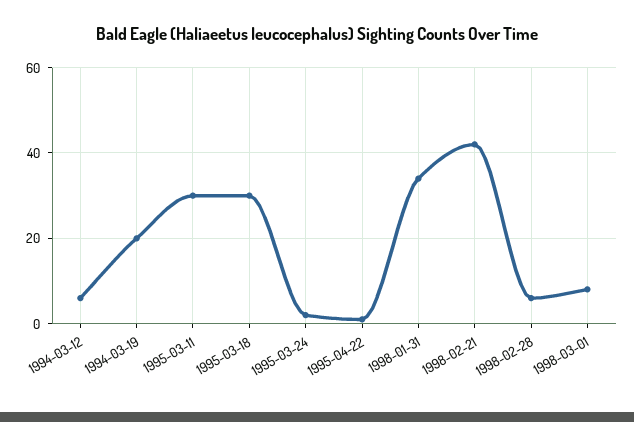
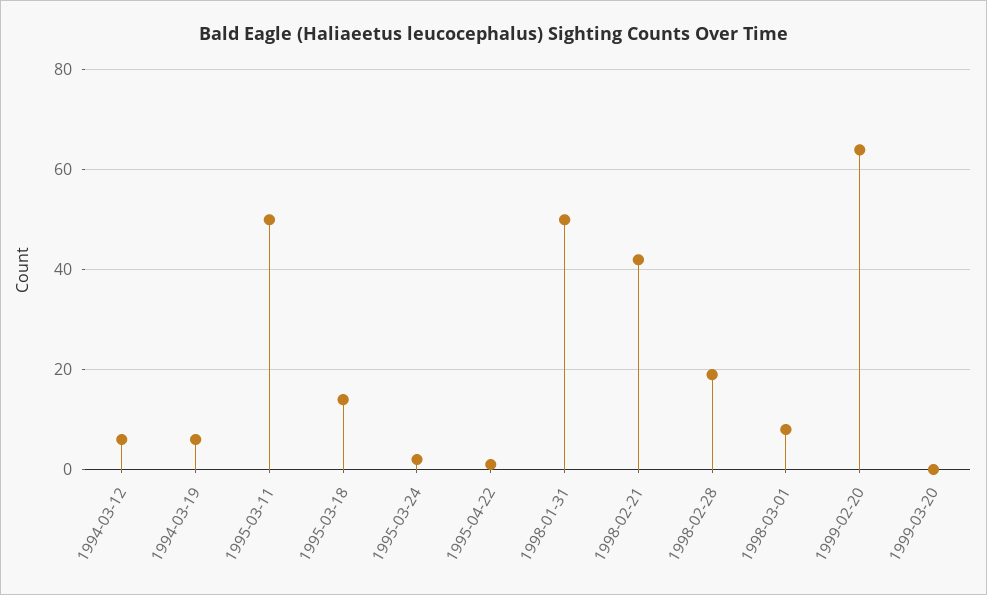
1994-03-19: 20 -> 5
1995-03-11: 30 -> 50
1995-03-18: 30 -> 15
1998-01-31: 35 -> 50
1998-02-28: 5 -> 20
1999-02-20: none -> 65
1999-03-20: none -> 0

